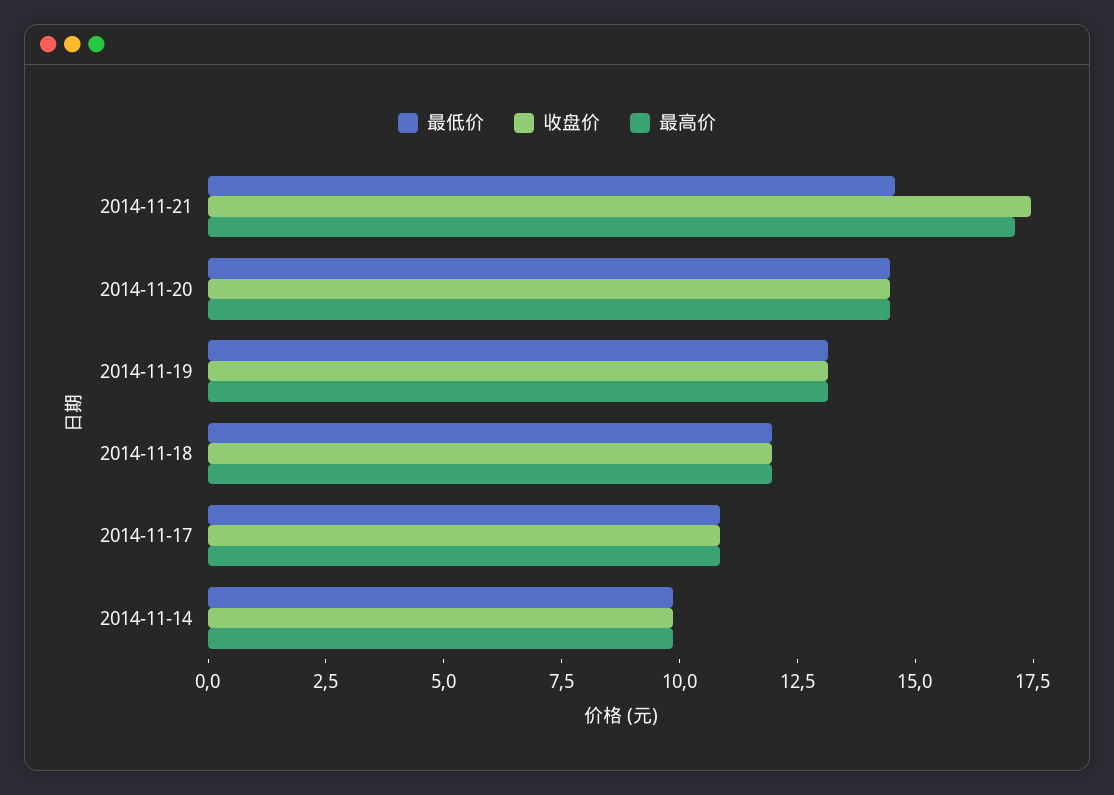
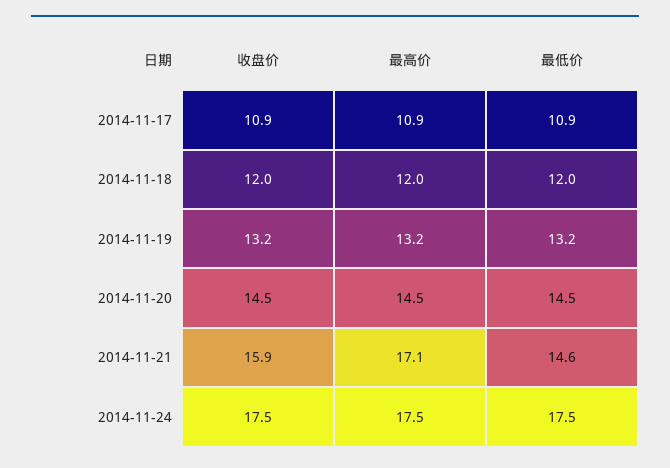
收盘价, 2014-11-21: 17.5 -> 15.9
最低价, 2014-11-14: 10 -> none
收盘价, 2014-11-14: 10 -> none
最高价, 2014-11-14: 10 -> none
收盘价, 2014-11-24: none -> 17.5
最高价, 2014-11-24: none -> 17.5
最低价, 2014-11-24: none -> 17.5

